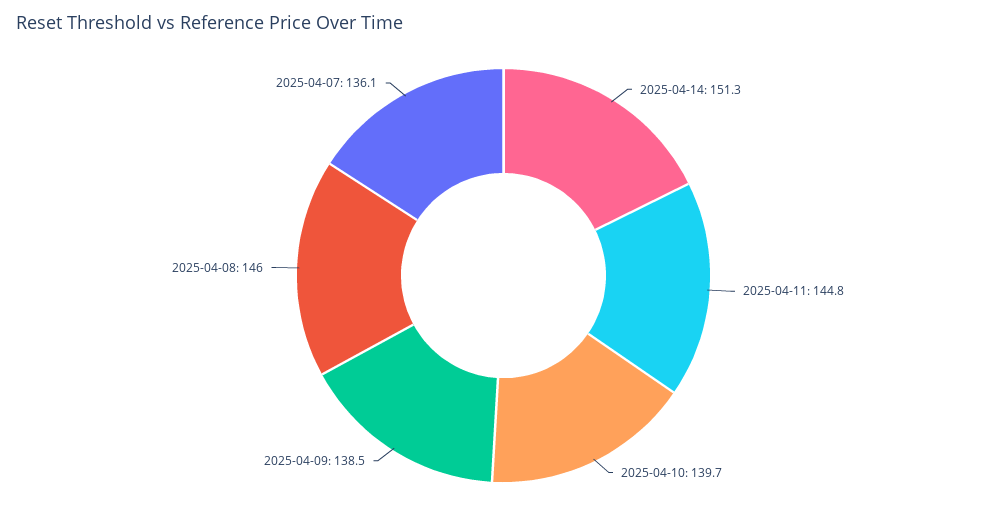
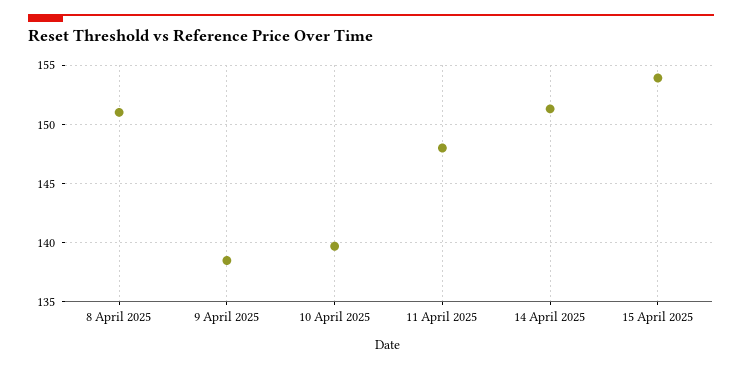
2025-04-11: 144.8 -> 148
2025-04-08: 146 -> 151
2025-04-07: 136.1 -> none
15 April 2025: none -> 154

